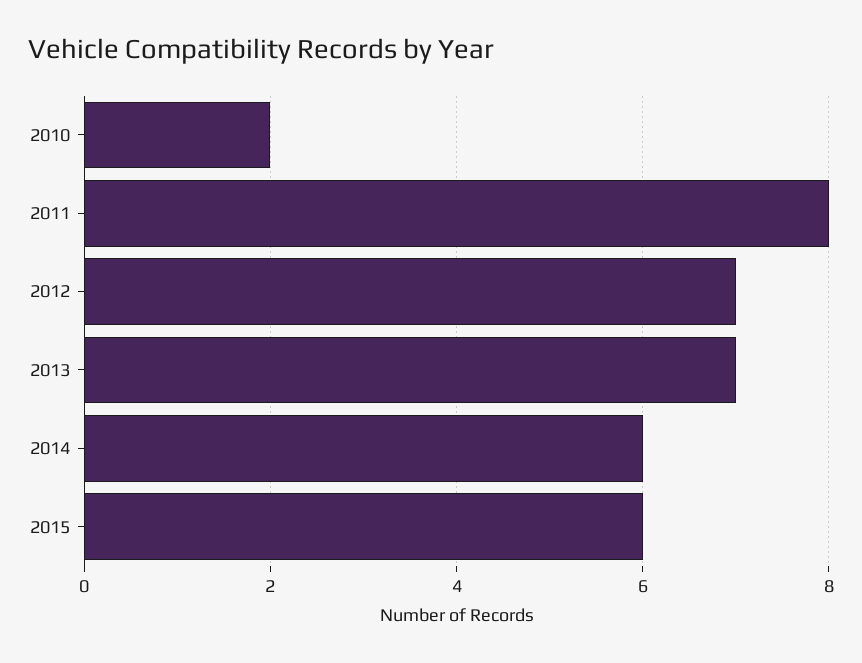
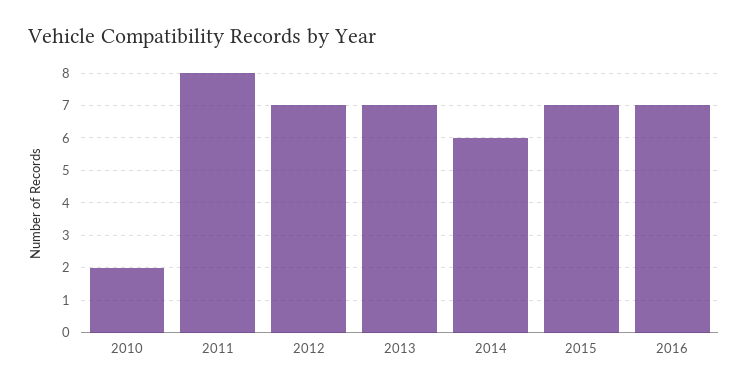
2015: 6 -> 7
2016: none -> 7

